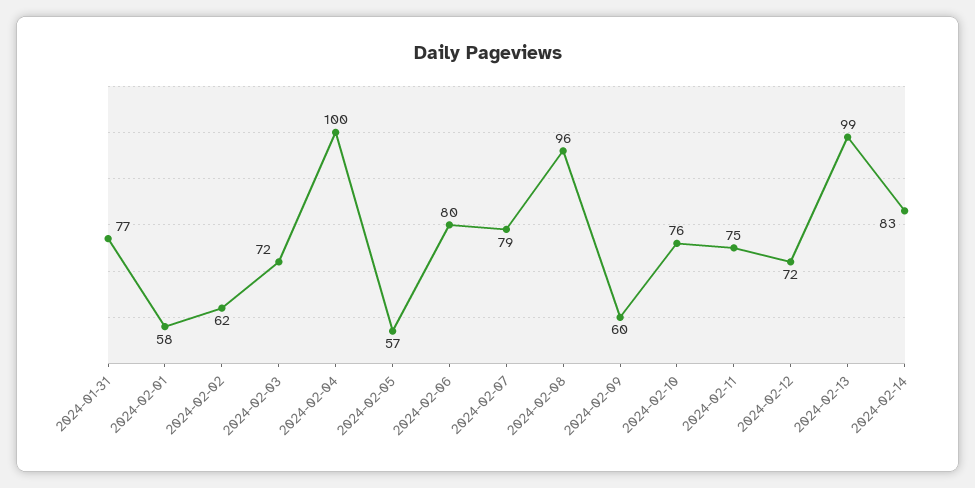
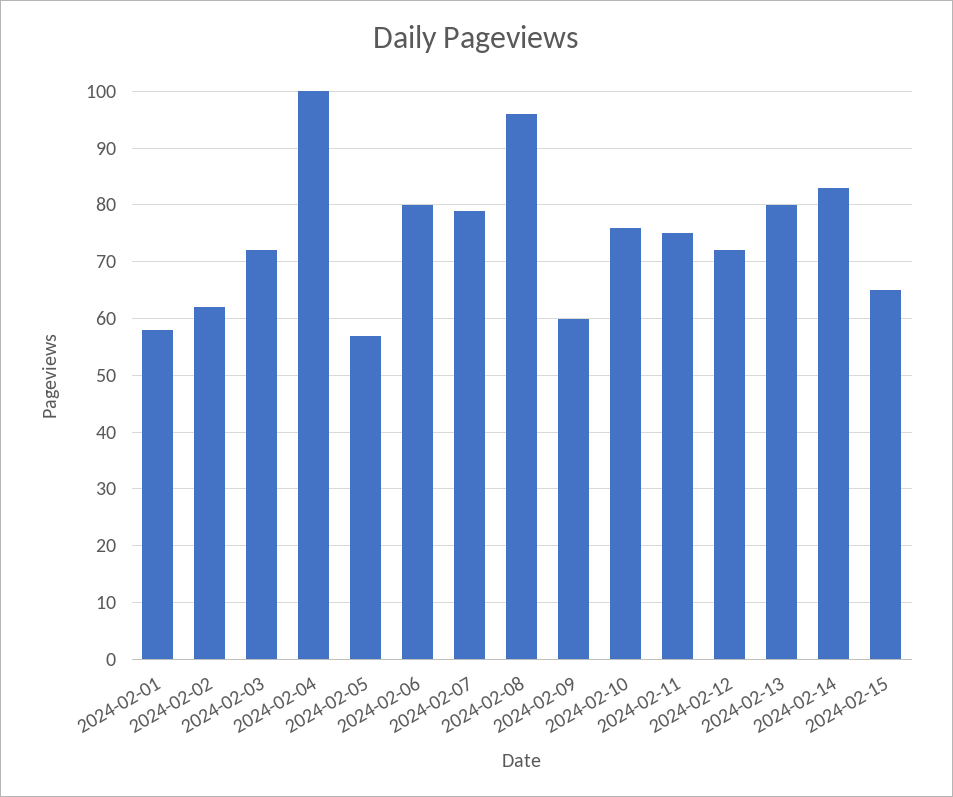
2024-01-31: 77 -> none
2024-02-13: 99 -> 80
2024-02-15: none -> 65

